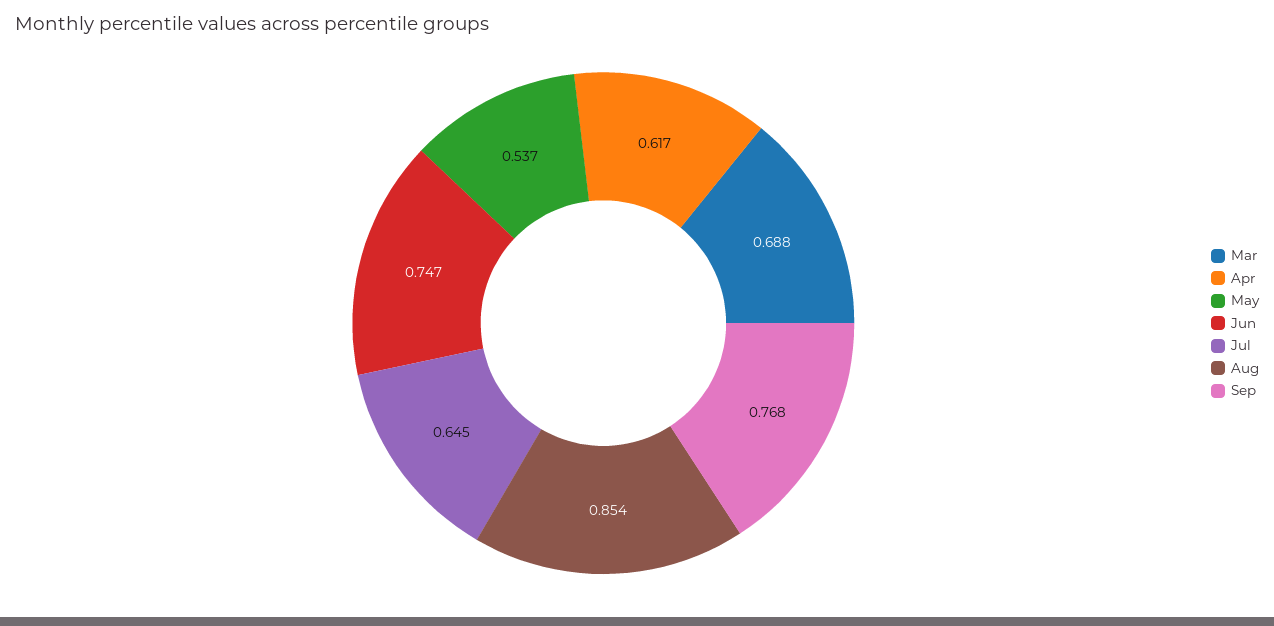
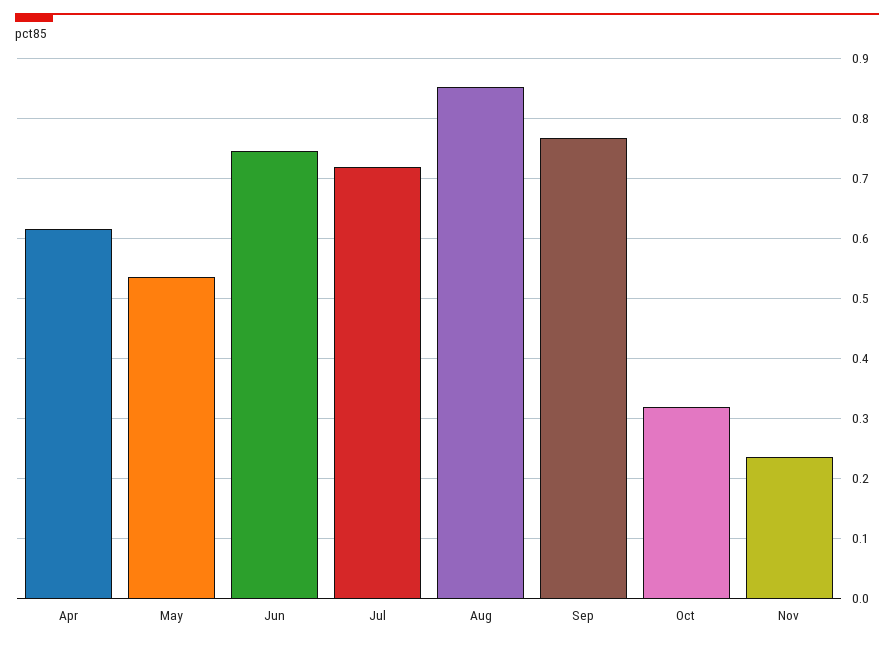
Mar: 0.688 -> none
Jul: 0.645 -> 0.72
Oct: none -> 0.32
Nov: none -> 0.24

